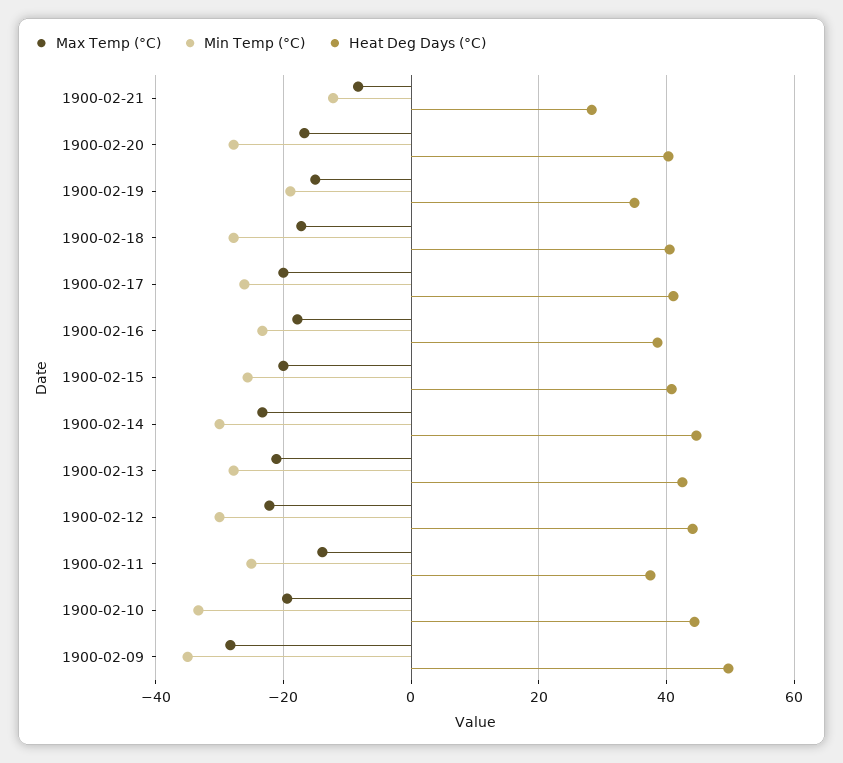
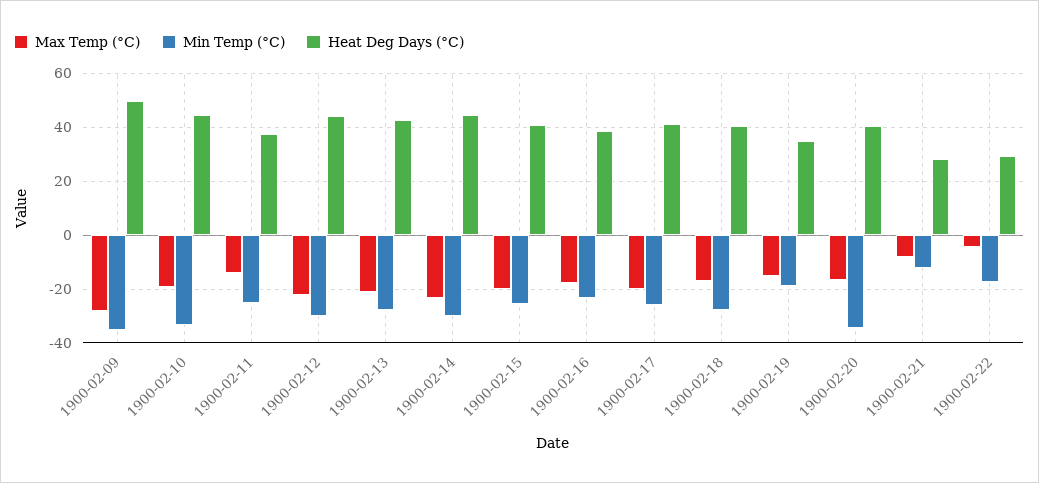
Min Temp (°C), 1900-02-20: -28 -> -35
Max Temp (°C), 1900-02-22: none -> -5
Min Temp (°C), 1900-02-22: none -> -17.5
Heat Deg Days (°C), 1900-02-22: none -> 30

